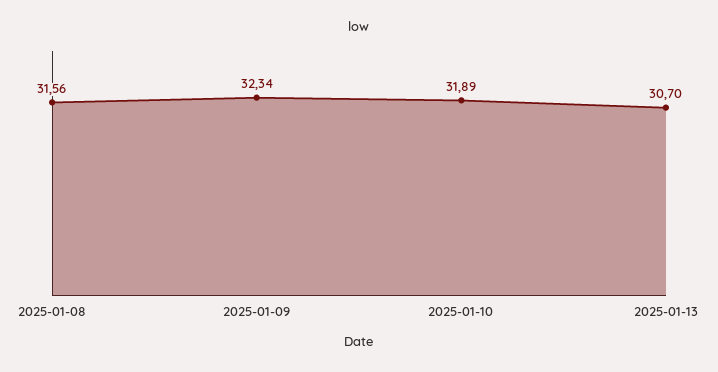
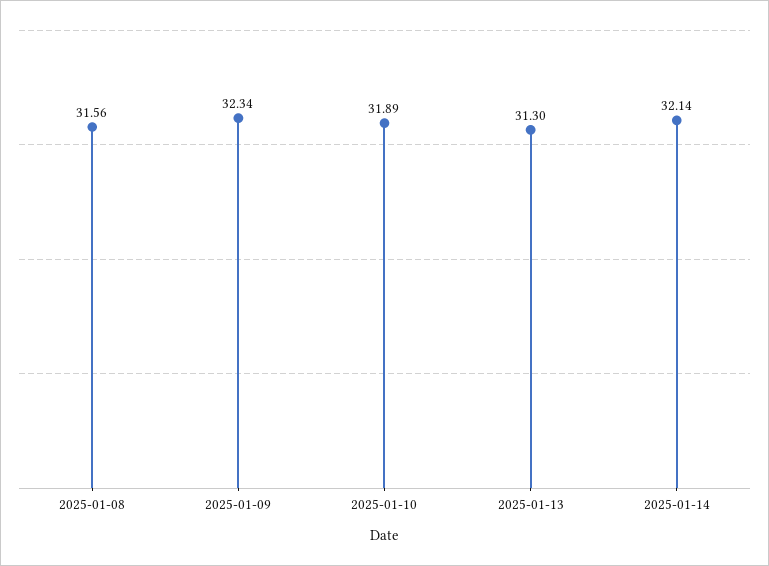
2025-01-13: 30.7 -> 31.3
2025-01-14: none -> 32.14

